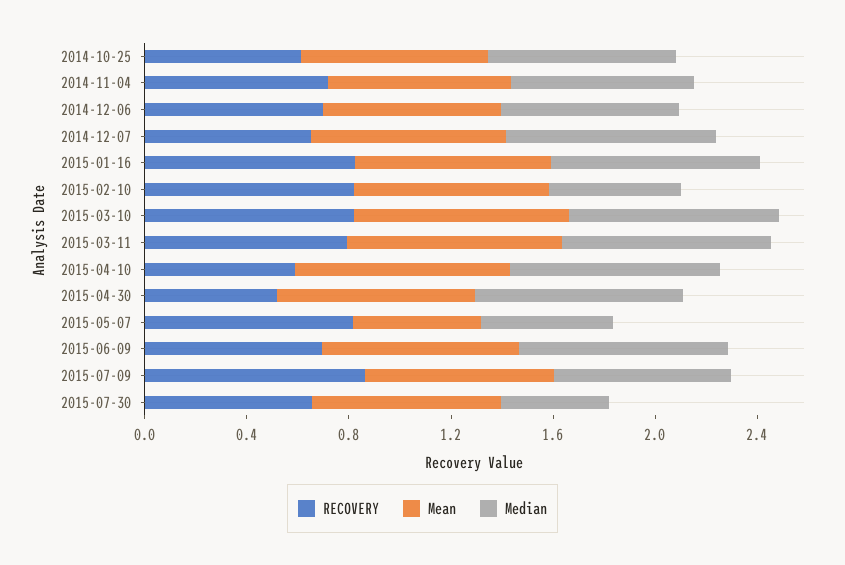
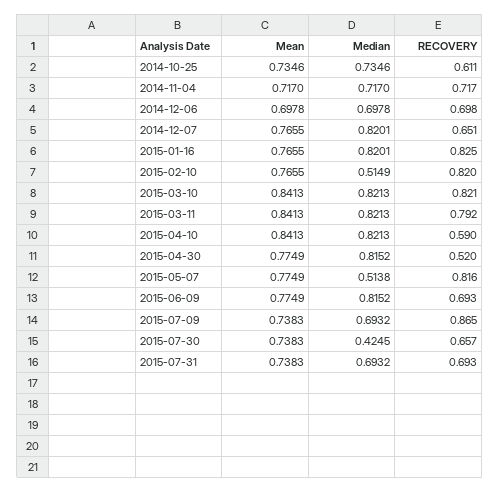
Mean, 2015-05-07: 0.5 -> 0.7749
Mean, 2015-07-31: none -> 0.7383
Median, 2015-07-31: none -> 0.6932
RECOVERY, 2015-07-31: none -> 0.693

